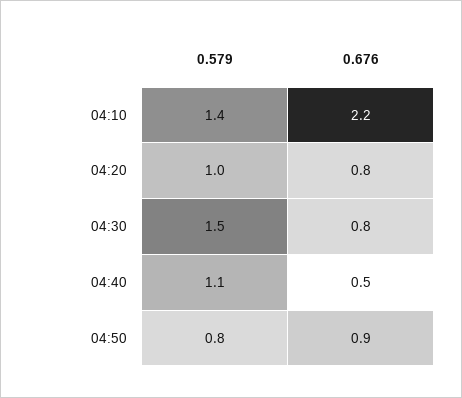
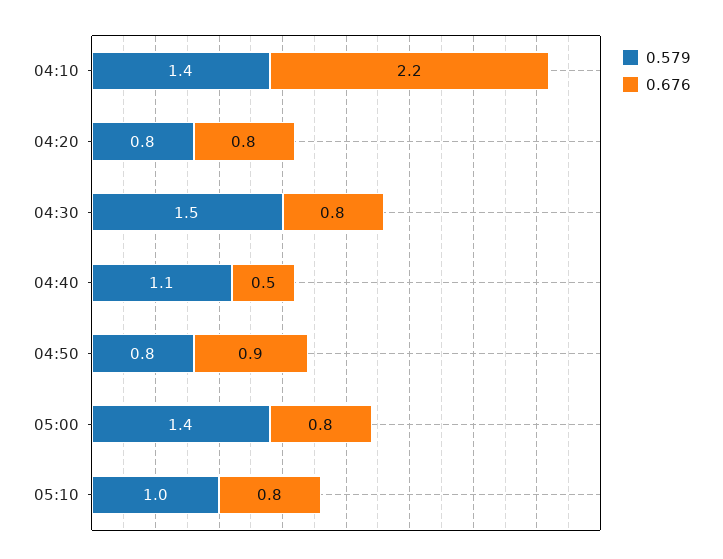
0.579, 04:20: 1 -> 0.8
0.579, 05:00: none -> 1.4
0.676, 05:00: none -> 0.8
0.579, 05:10: none -> 1
0.676, 05:10: none -> 0.8

